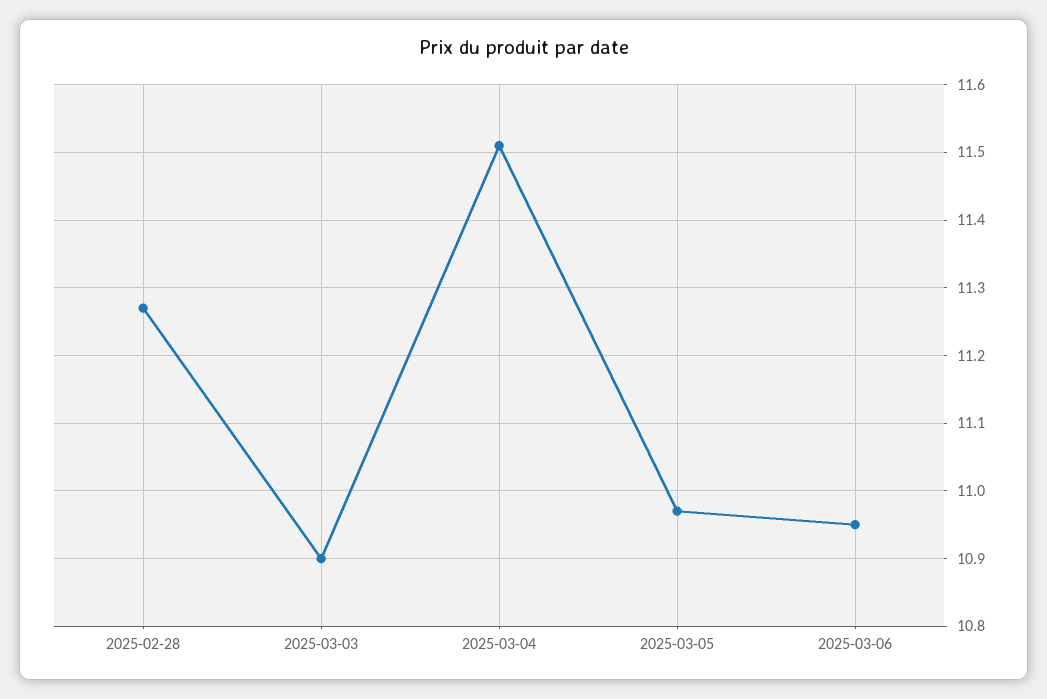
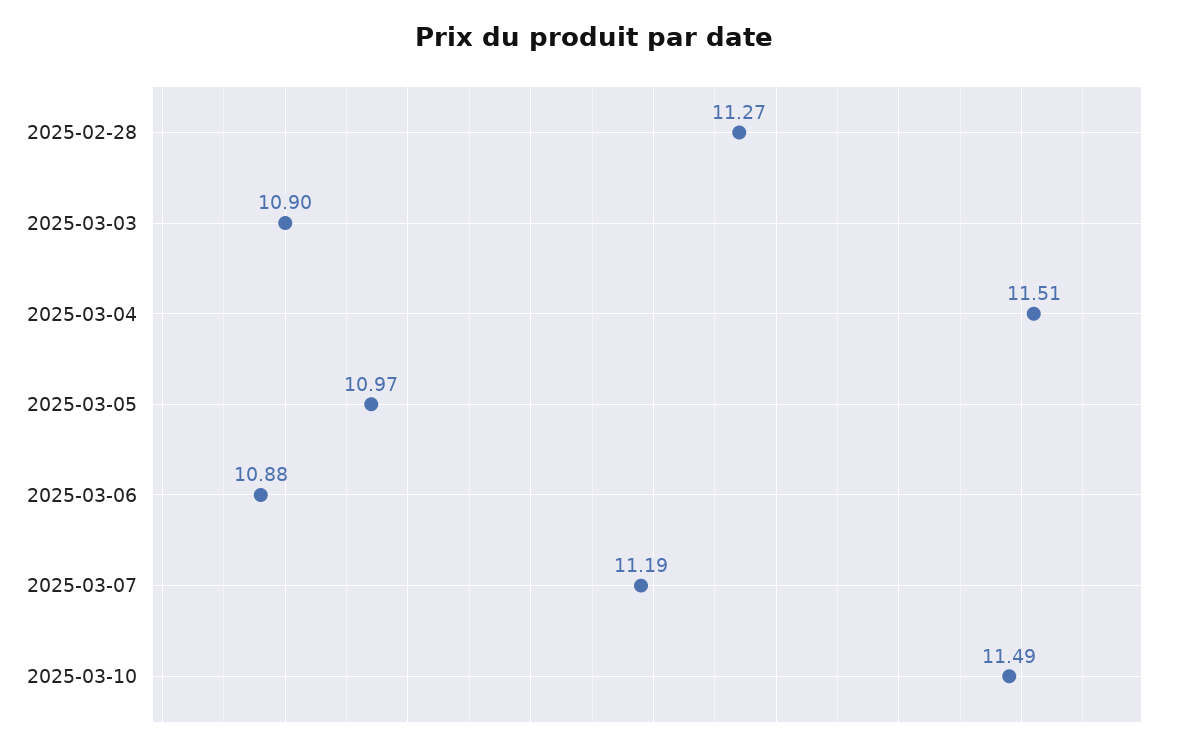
2025-03-06: 10.95 -> 10.88
2025-03-07: none -> 11.19
2025-03-10: none -> 11.49

